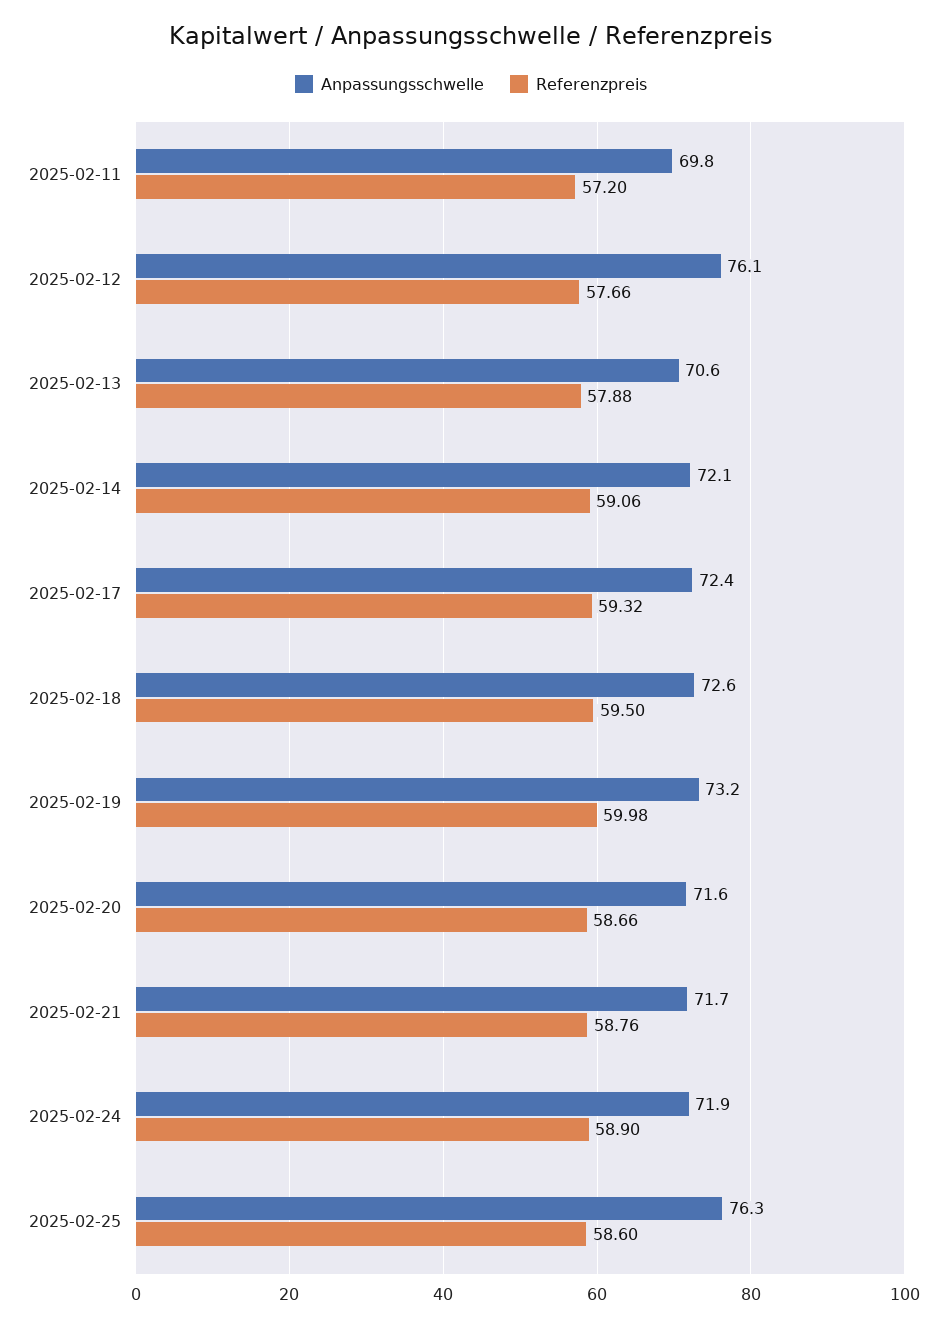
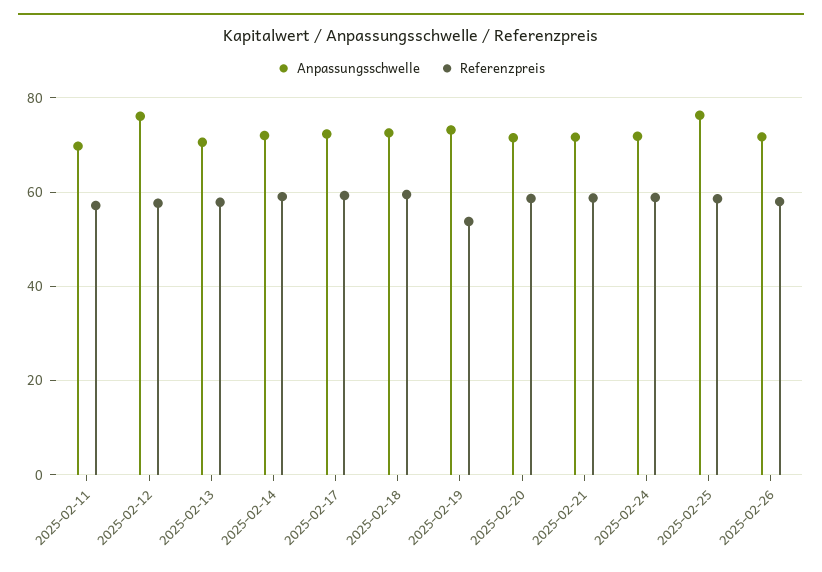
Referenzpreis, 2025-02-19: 59.98 -> 54
Anpassungsschwelle, 2025-02-26: none -> 72
Referenzpreis, 2025-02-26: none -> 58

